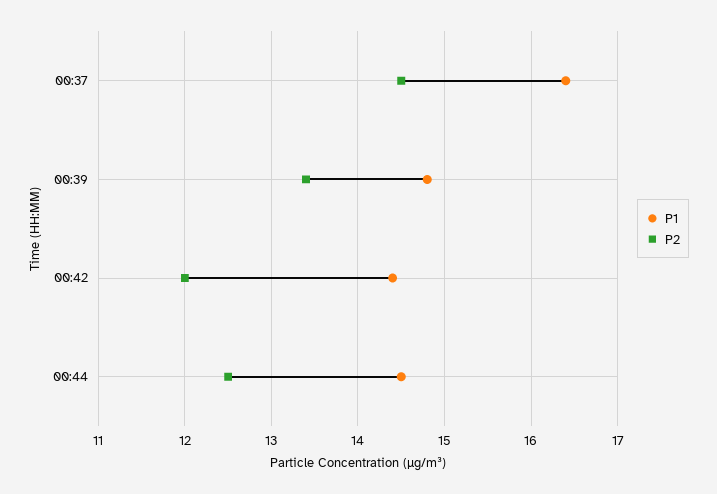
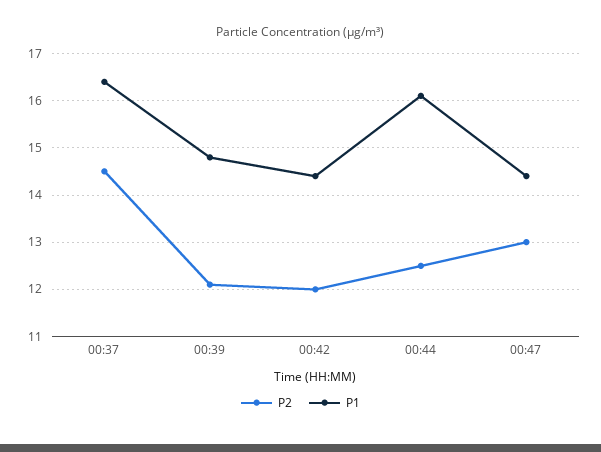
P2, 00:39: 13.4 -> 12
P1, 00:44: 14.5 -> 16
P2, 00:47: none -> 13
P1, 00:47: none -> 14.5

